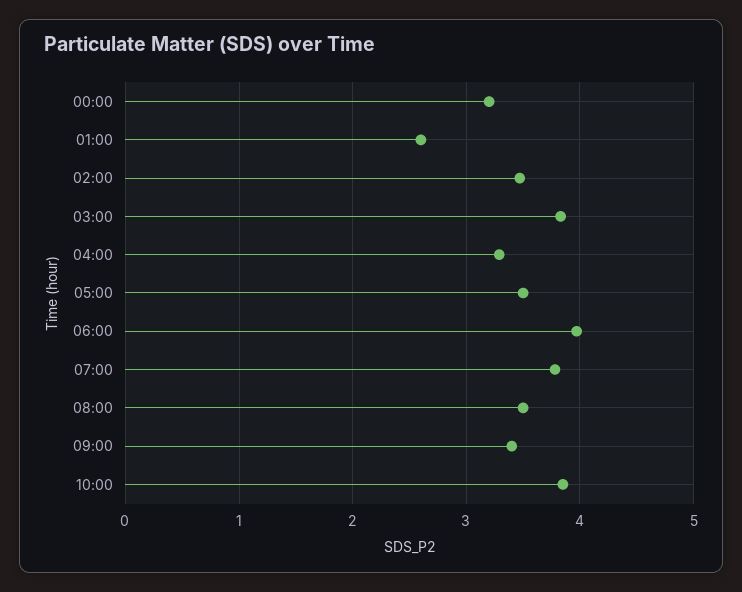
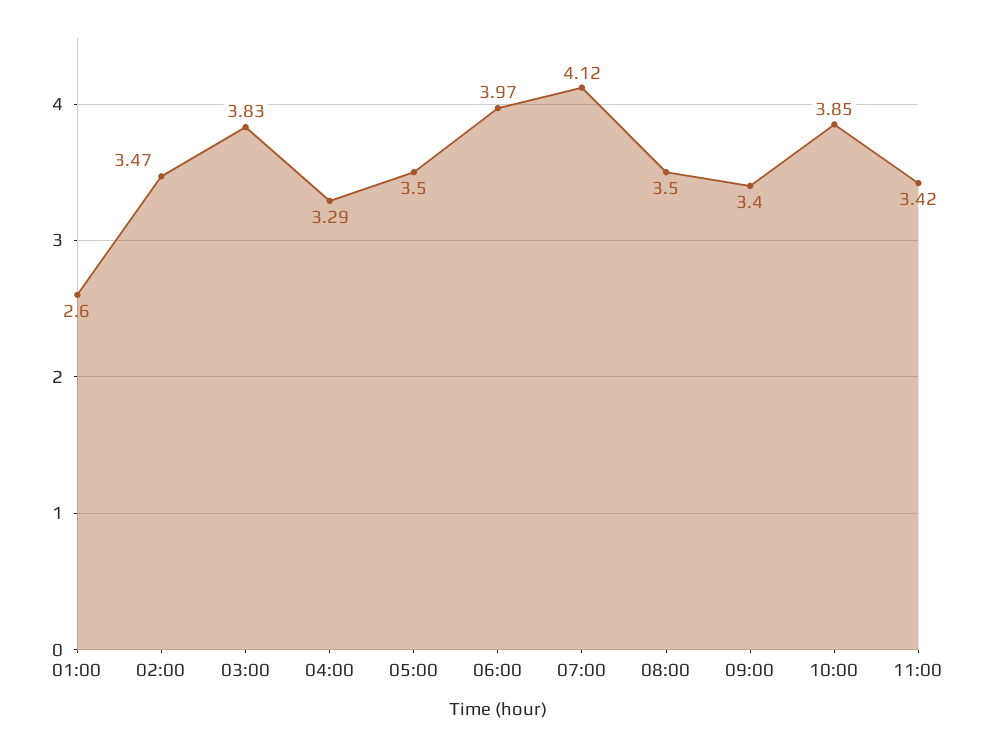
00:00: 3.2 -> none
07:00: 3.8 -> 4.12
11:00: none -> 3.42

